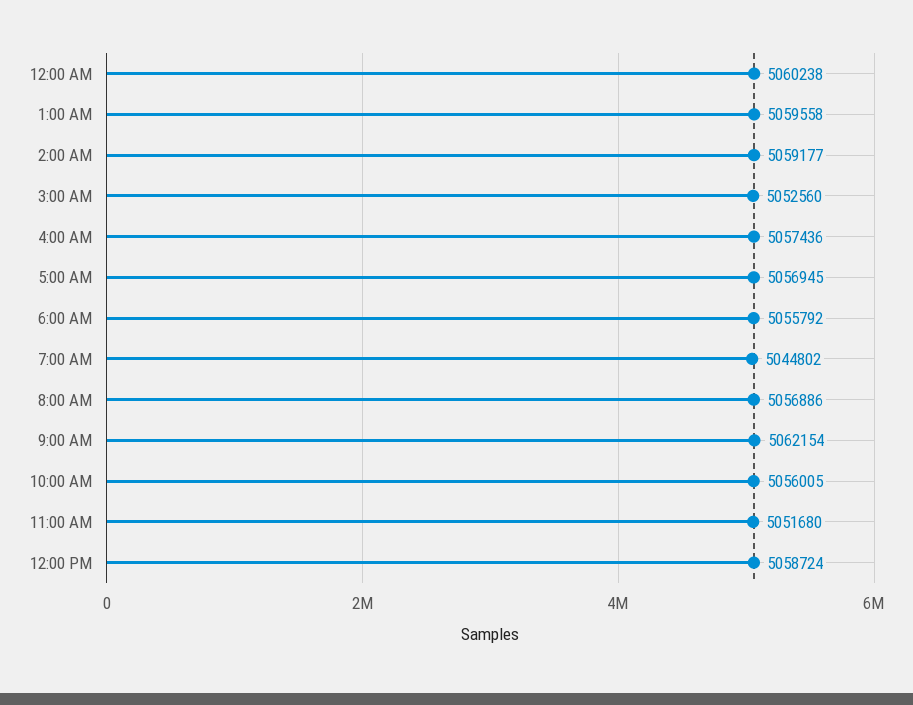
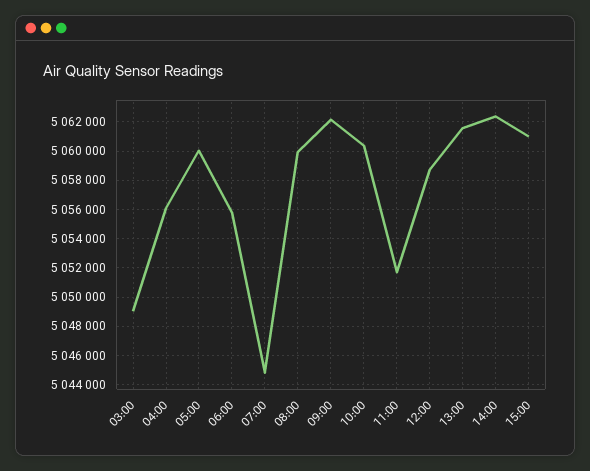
12:00 AM: 5060238 -> none
1:00 AM: 5059558 -> none
2:00 AM: 5059177 -> none
3:00 AM: 5052560 -> 5049000
4:00 AM: 5057436 -> 5056000
5:00 AM: 5056945 -> 5060000
8:00 AM: 5056886 -> 5060000
10:00 AM: 5056005 -> 5060500
13:00: none -> 5061500
14:00: none -> 5062500
15:00: none -> 5061000

